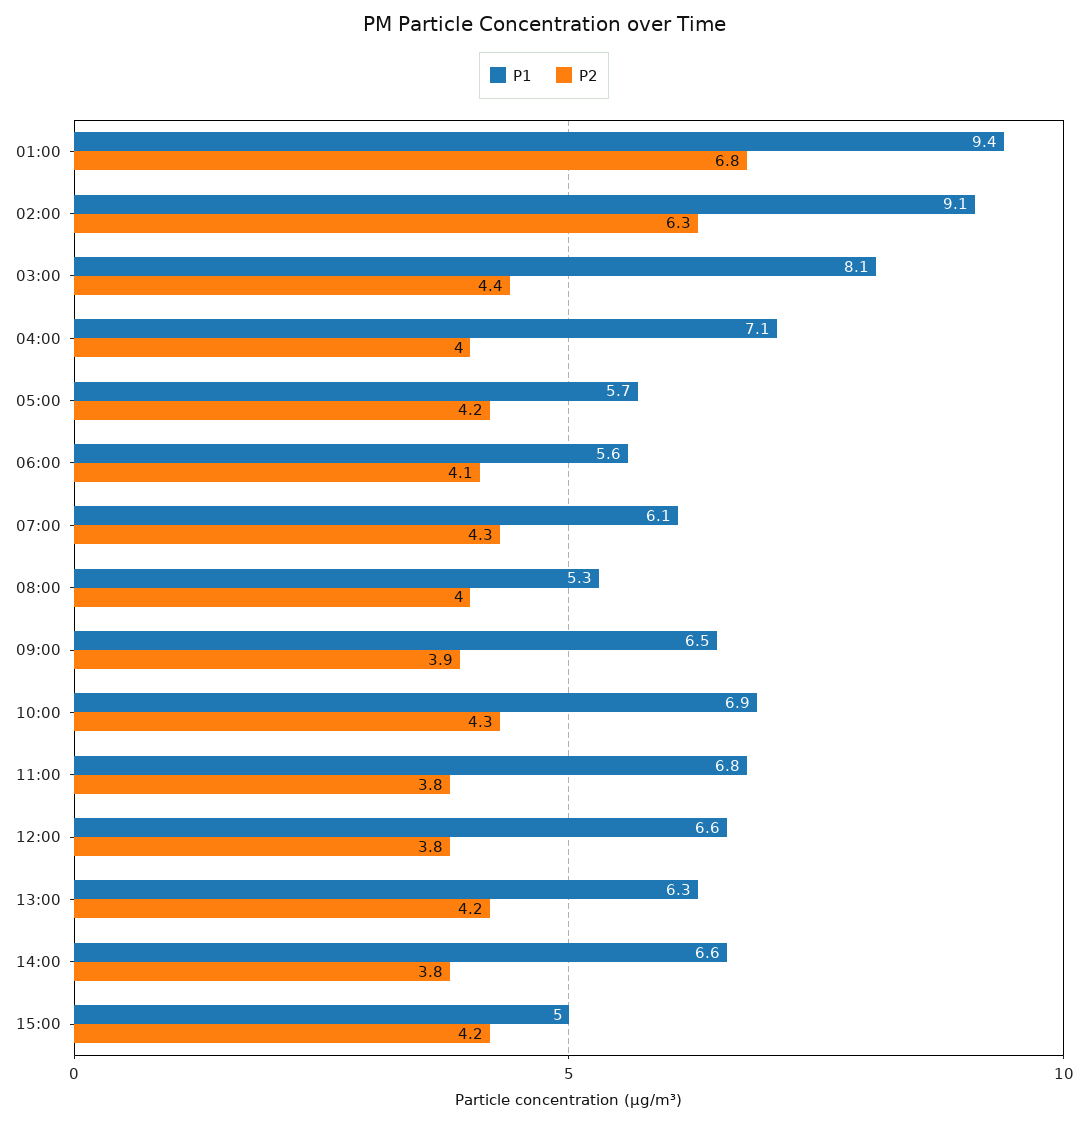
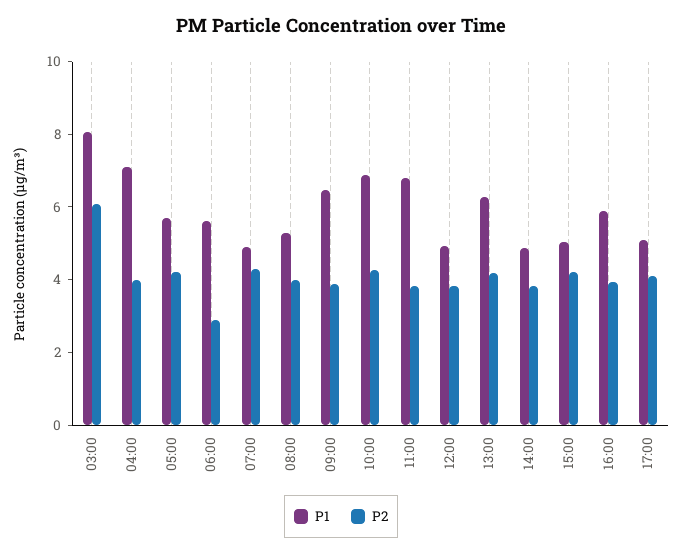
P1, 01:00: 9.4 -> none
P2, 01:00: 6.8 -> none
P1, 02:00: 9.1 -> none
P2, 02:00: 6.3 -> none
P2, 03:00: 4.4 -> 6
P2, 06:00: 4.1 -> 3
P1, 07:00: 6.1 -> 5
P1, 12:00: 6.6 -> 5
P1, 14:00: 6.6 -> 5
P1, 16:00: none -> 6
P2, 16:00: none -> 4
P1, 17:00: none -> 5
P2, 17:00: none -> 4

